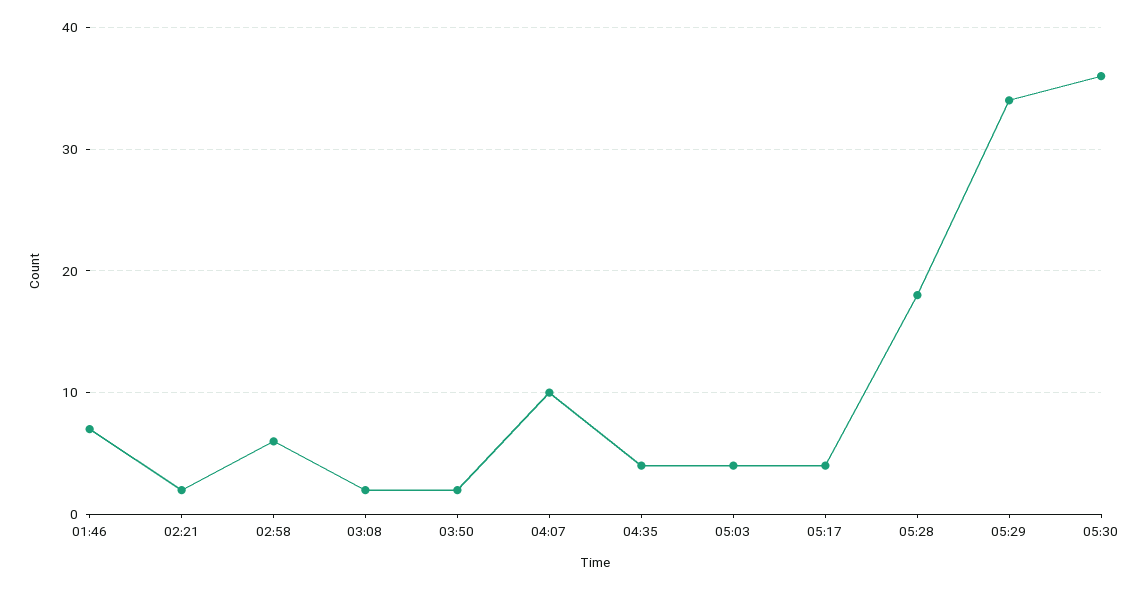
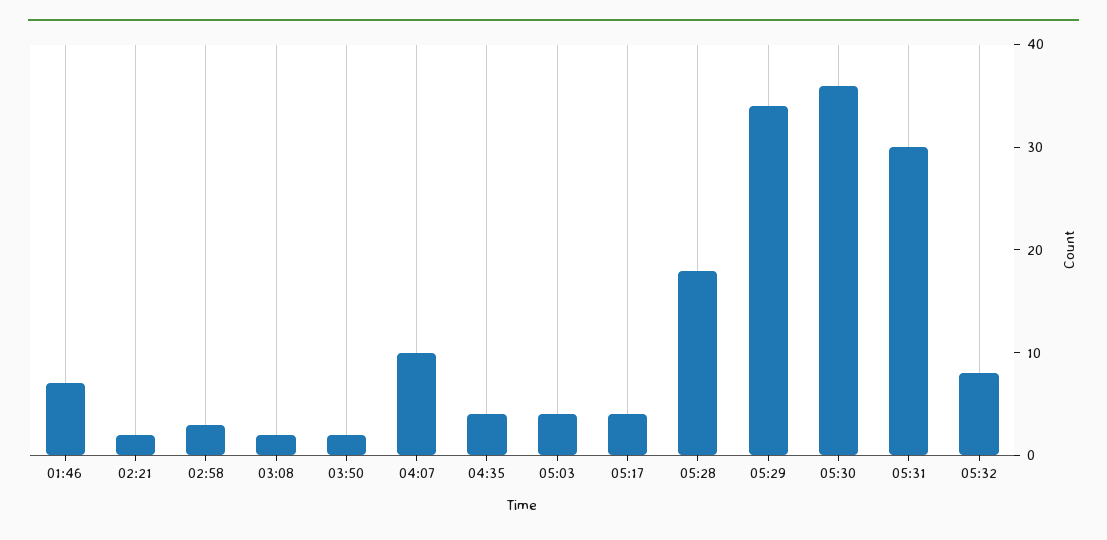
02:58: 6 -> 3
05:31: none -> 30
05:32: none -> 8

